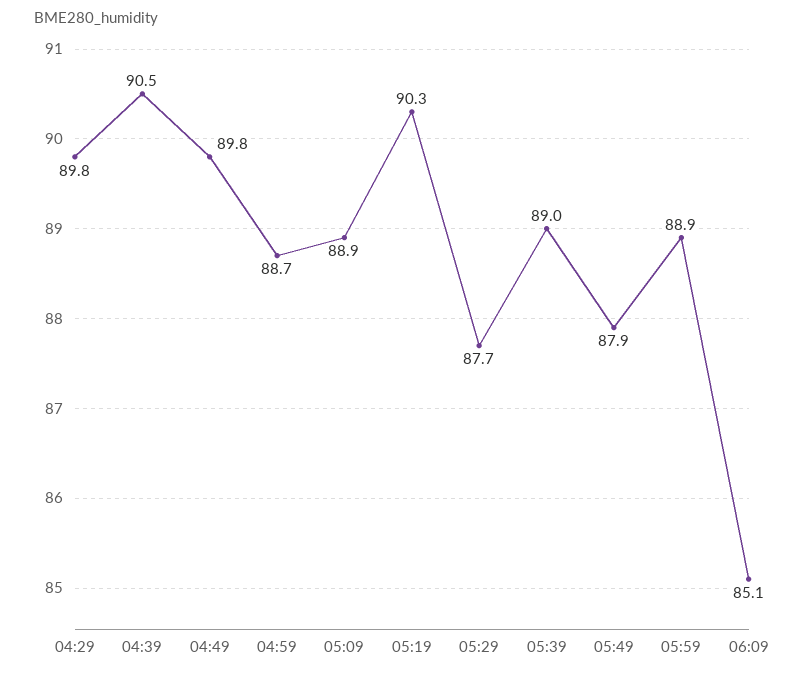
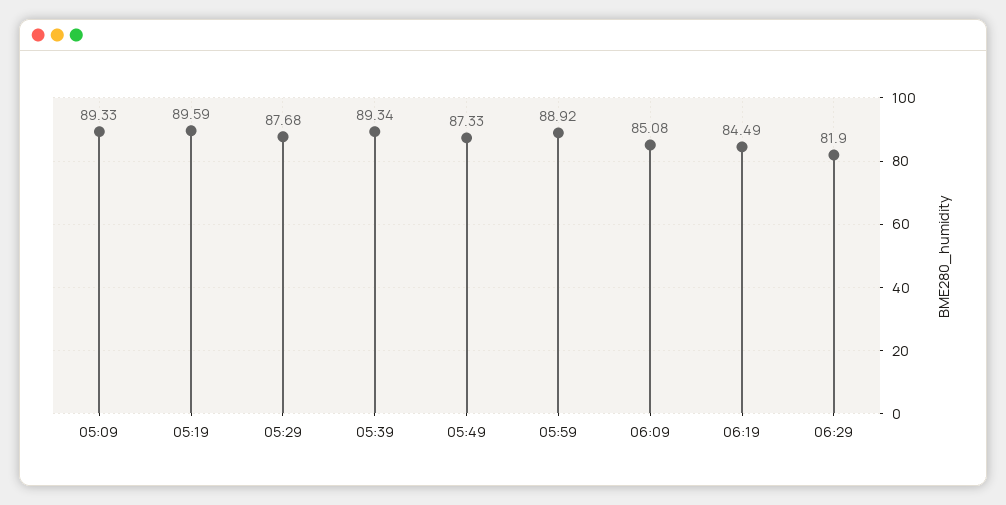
04:29: 89.8 -> none
04:39: 90.5 -> none
04:49: 89.8 -> none
04:59: 88.7 -> none
05:09: 88.9 -> 89.33
05:19: 90.3 -> 89.59
05:39: 89 -> 89.34
05:49: 87.9 -> 87.33
06:19: none -> 84.49
06:29: none -> 81.9

